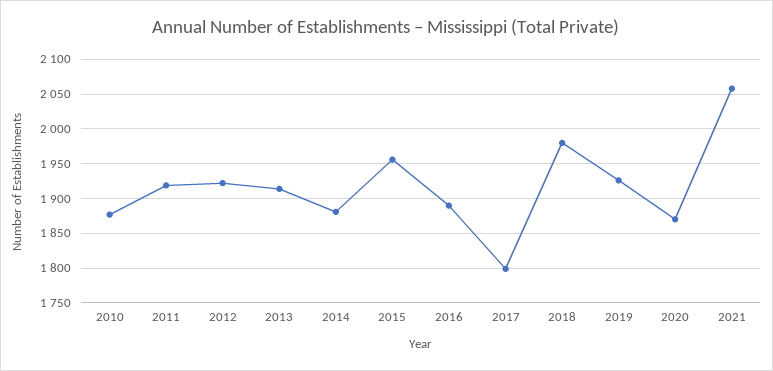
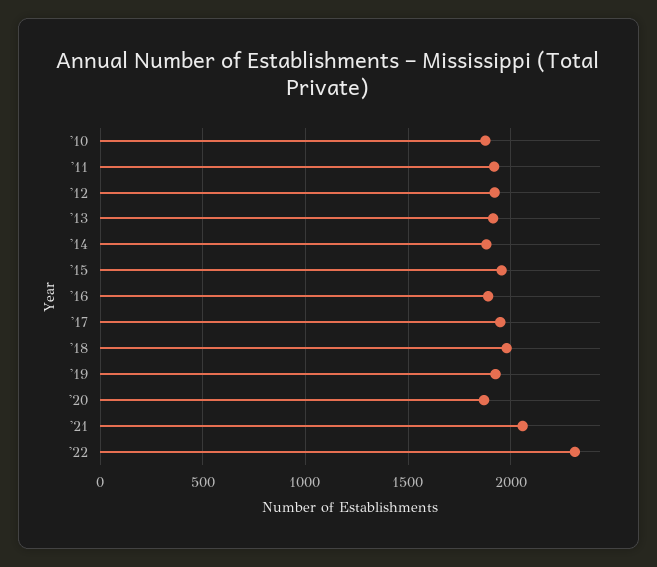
2017: 1800 -> 1950
'22: none -> 2300

